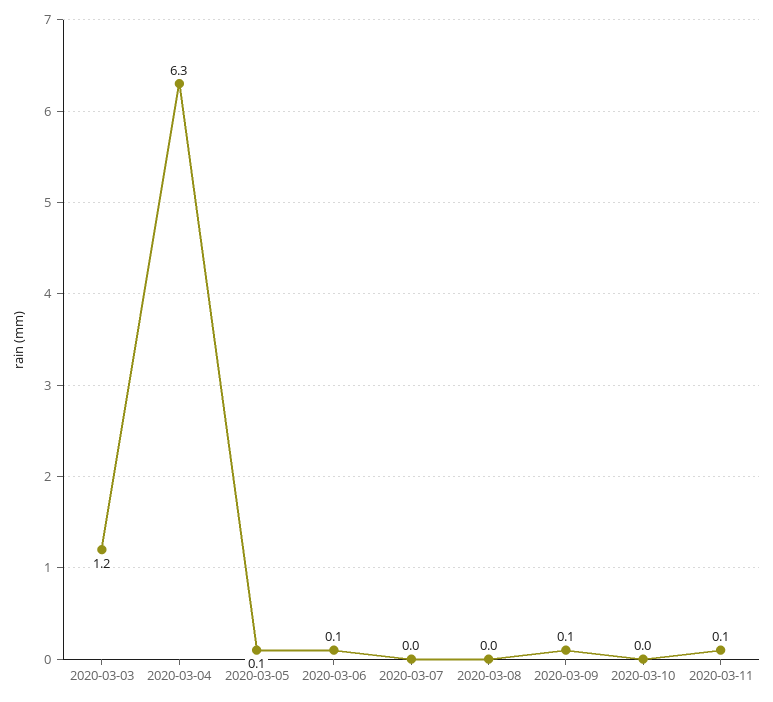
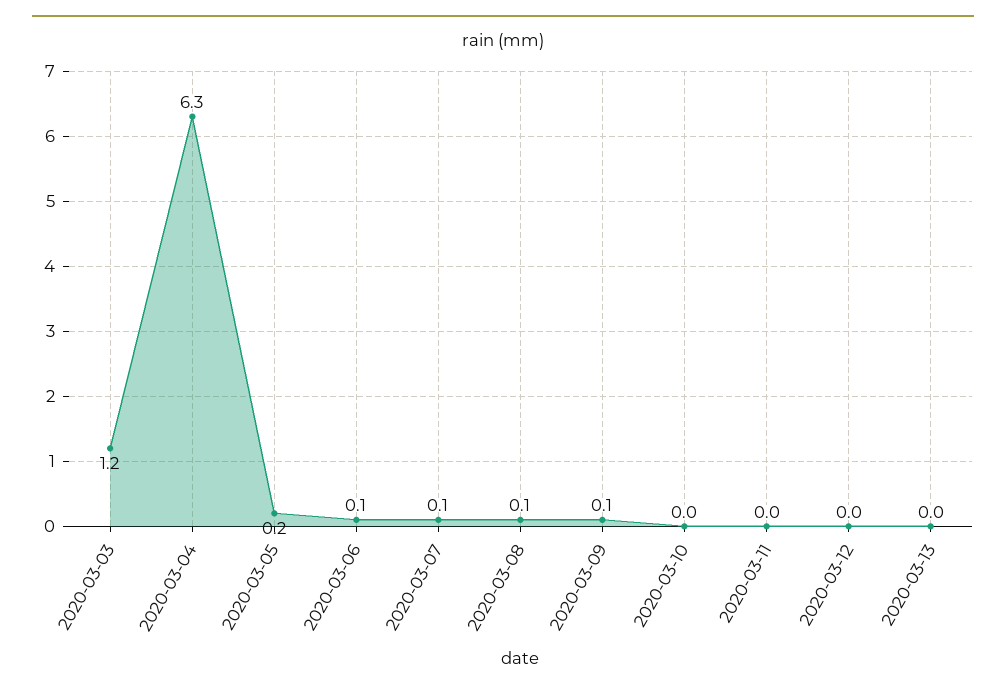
2020-03-05: 0.1 -> 0.2
2020-03-07: 0 -> 0.1
2020-03-08: 0 -> 0.1
2020-03-11: 0.1 -> 0
2020-03-12: none -> 0
2020-03-13: none -> 0

